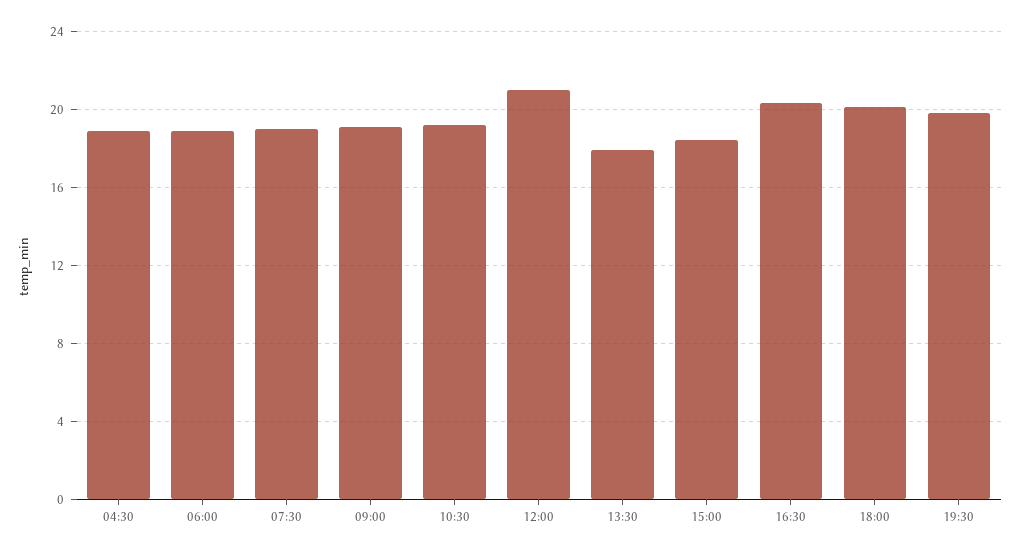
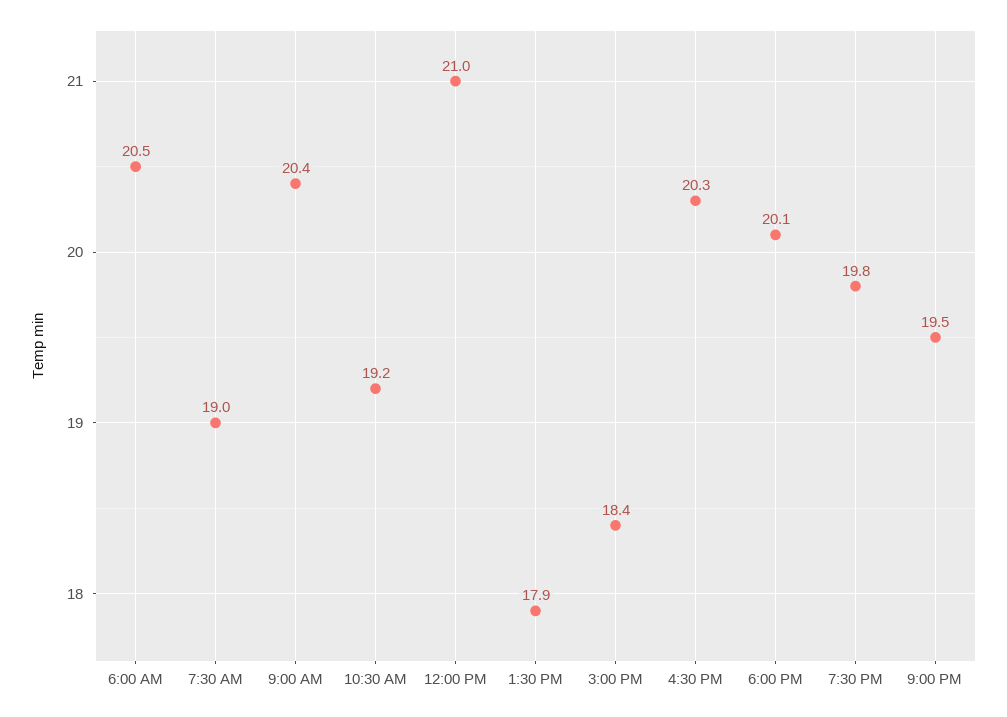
04:30: 19 -> none
06:00: 19 -> 20.5
09:00: 19 -> 20.4
9:00 PM: none -> 19.5

